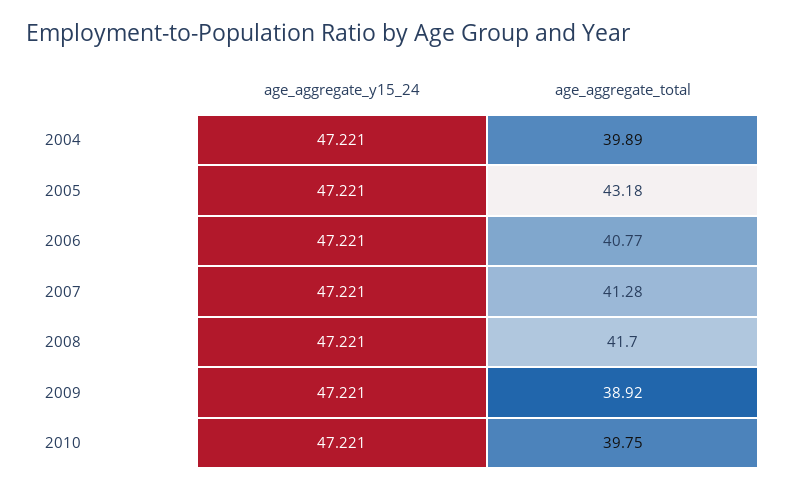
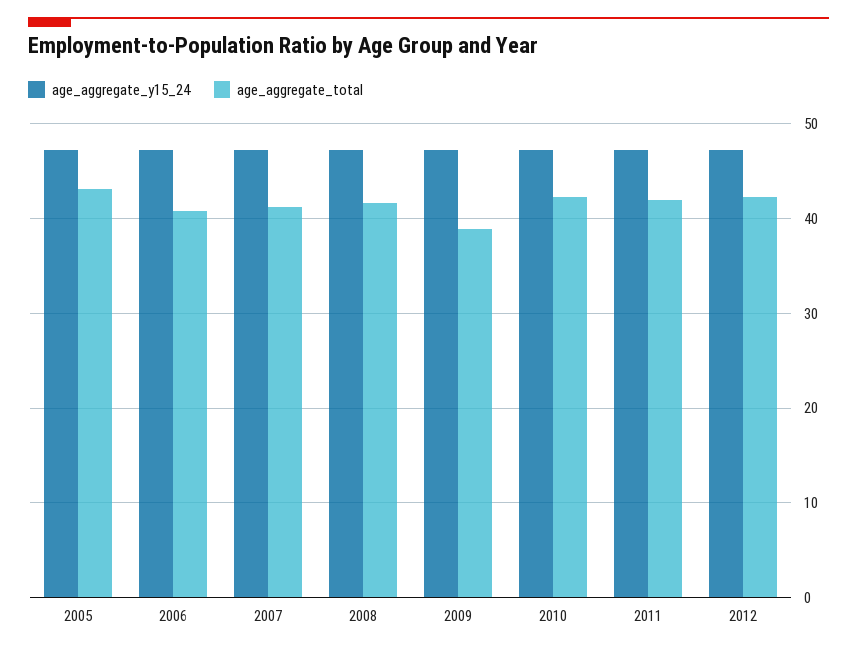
age_aggregate_y15_24, 2004: 47.221 -> none
age_aggregate_total, 2004: 39.89 -> none
age_aggregate_total, 2010: 39.75 -> 42
age_aggregate_y15_24, 2011: none -> 47
age_aggregate_total, 2011: none -> 42
age_aggregate_y15_24, 2012: none -> 47
age_aggregate_total, 2012: none -> 42

